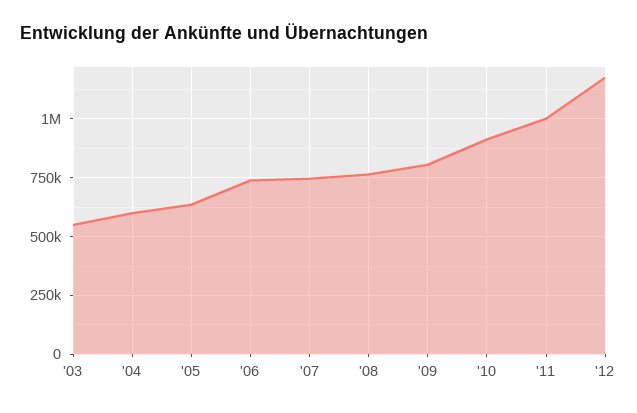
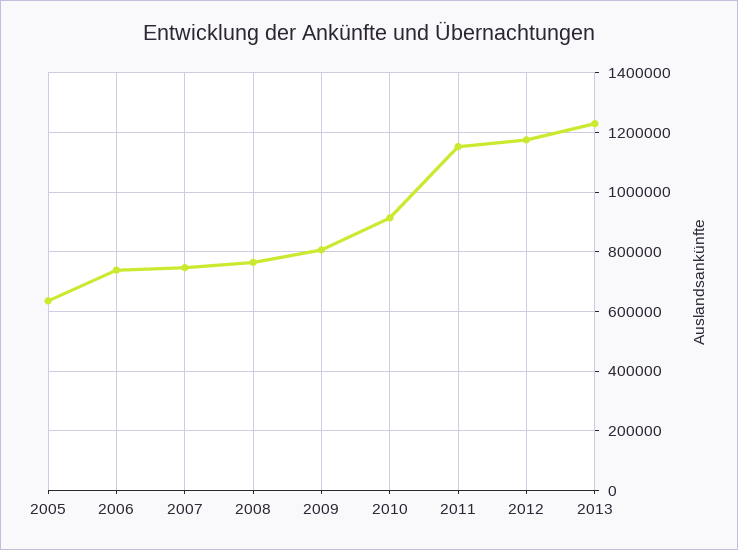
'03: 550000 -> none
'04: 600000 -> none
'11: 1000000 -> 1150000
2013: none -> 1225000

